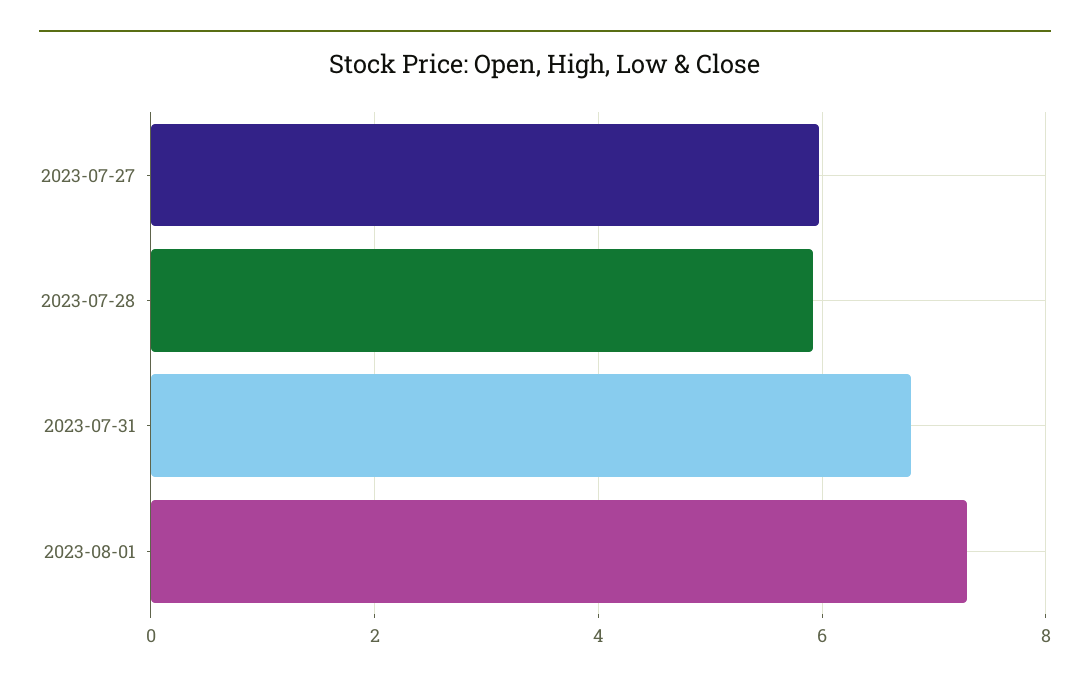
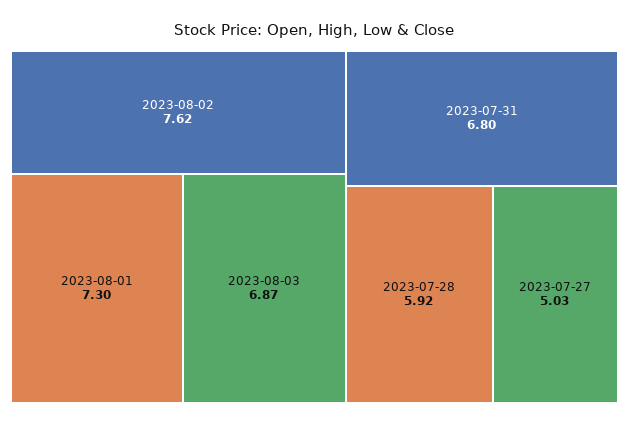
2023-07-27: 6 -> 5.03
2023-08-02: none -> 7.62
2023-08-03: none -> 6.87

